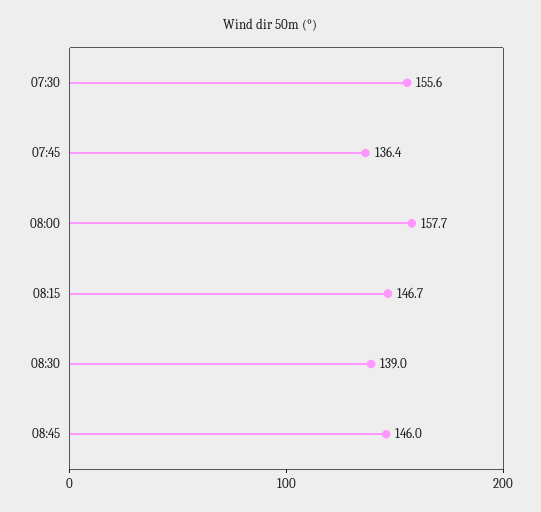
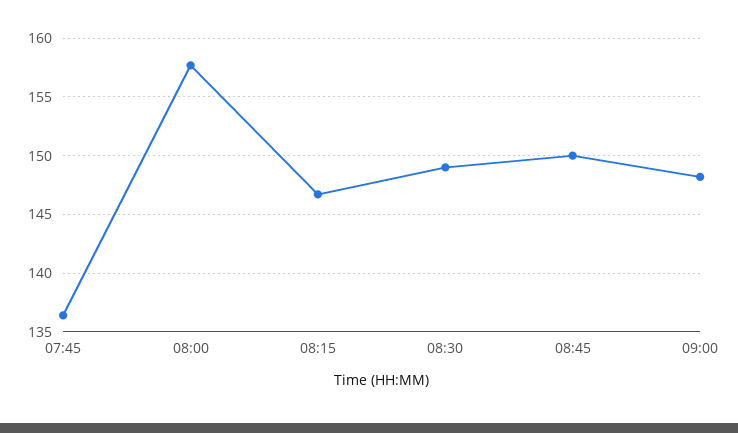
07:30: 155.6 -> none
08:30: 139 -> 149
08:45: 146 -> 150
09:00: none -> 148

